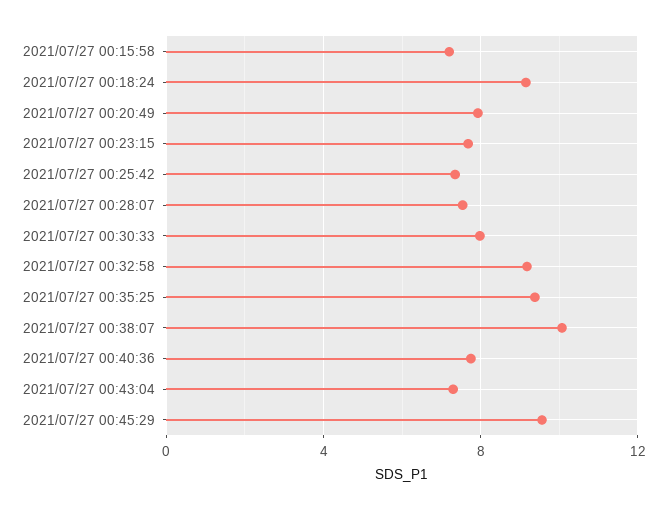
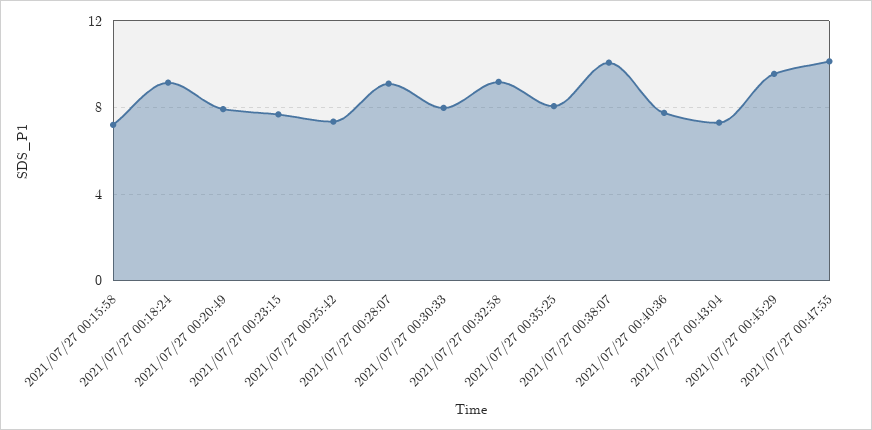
2021/07/27 00:28:07: 7.5 -> 9
2021/07/27 00:35:25: 9.5 -> 8
2021/07/27 00:47:55: none -> 10

